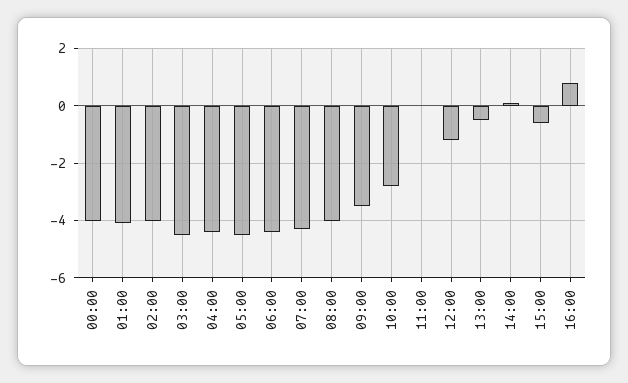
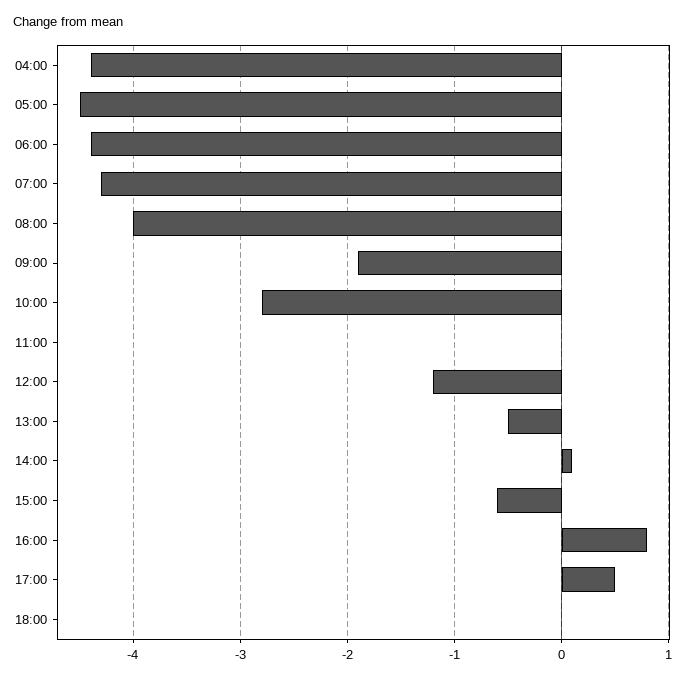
00:00: -4 -> none
01:00: -4 -> none
02:00: -4 -> none
03:00: -4.5 -> none
09:00: -3.5 -> -1.9
17:00: none -> 0.5
18:00: none -> 0

